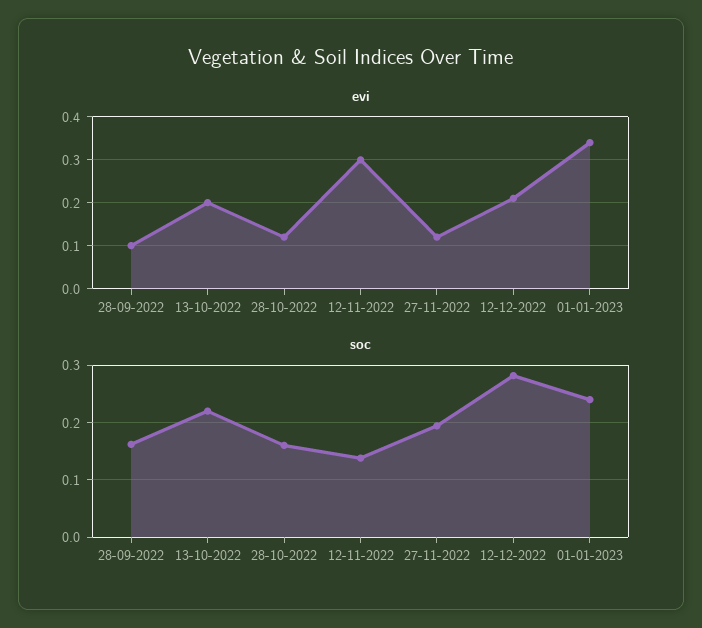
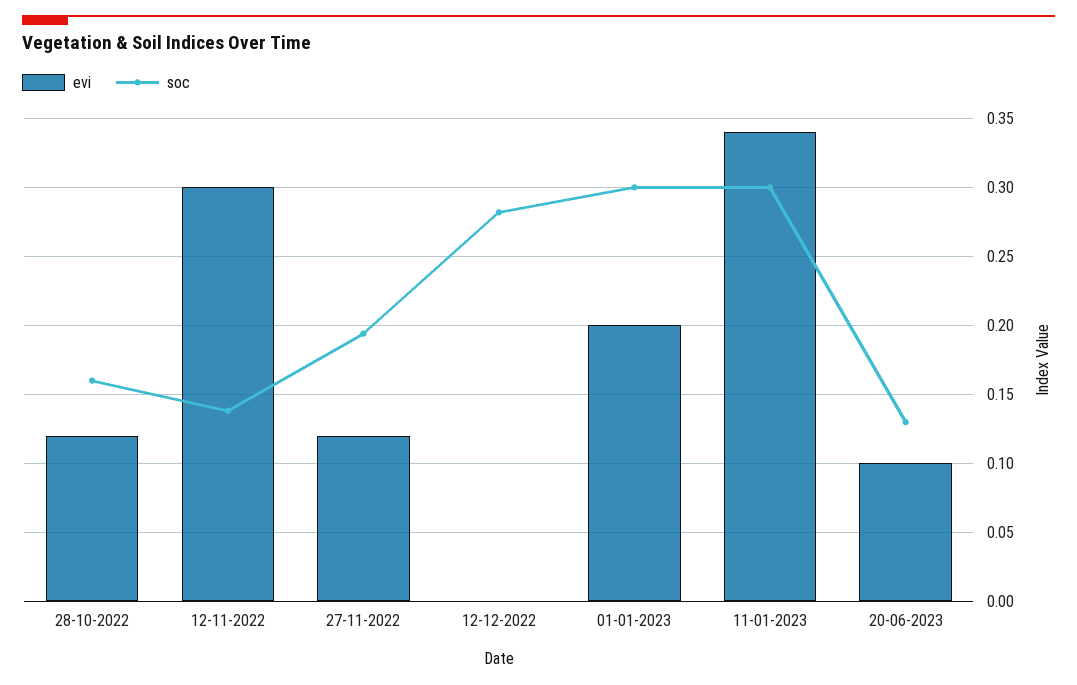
evi, 28-09-2022: 0.1 -> none
evi, 13-10-2022: 0.2 -> none
evi, 12-12-2022: 0.2 -> 0
evi, 01-01-2023: 0.35 -> 0.2
soc, 28-09-2022: 0.16 -> none
soc, 13-10-2022: 0.22 -> none
soc, 01-01-2023: 0.24 -> 0.3
evi, 11-01-2023: none -> 0.34
soc, 11-01-2023: none -> 0.3
evi, 20-06-2023: none -> 0.1
soc, 20-06-2023: none -> 0.13

